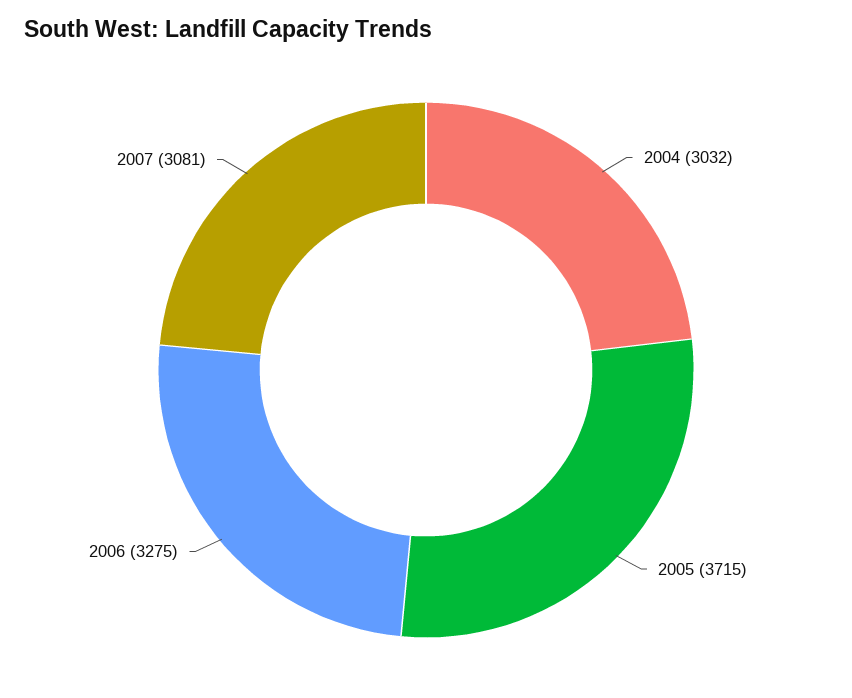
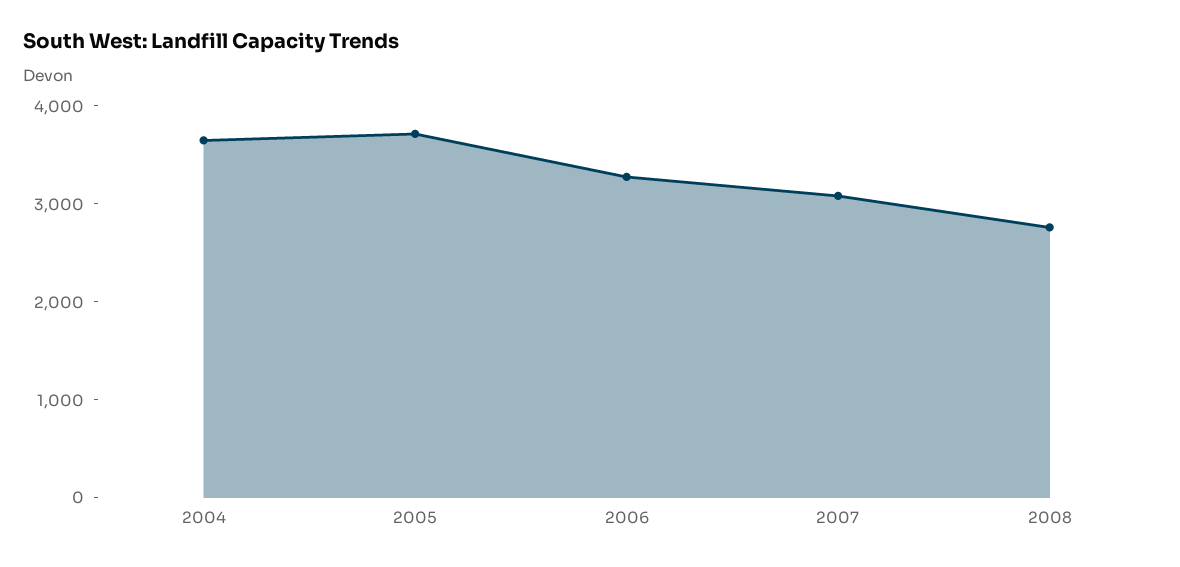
2004: 3032 -> 3600
2008: none -> 2800

